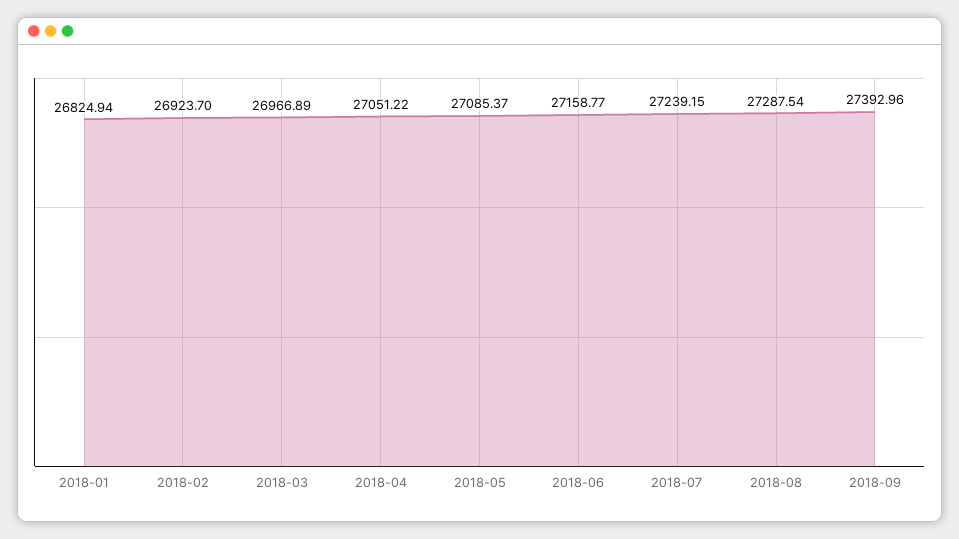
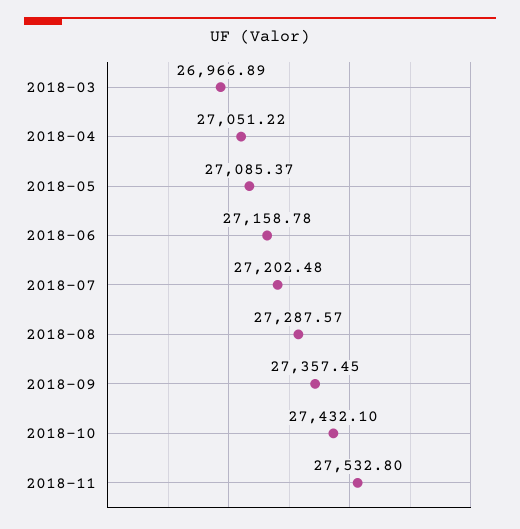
2018-01: 26824.94 -> none
2018-02: 26923.7 -> none
2018-06: 27158.77 -> 27158.78
2018-07: 27239.15 -> 27202.48
2018-08: 27287.54 -> 27287.57
2018-09: 27392.96 -> 27357.45
2018-10: none -> 27432.1
2018-11: none -> 27532.8

